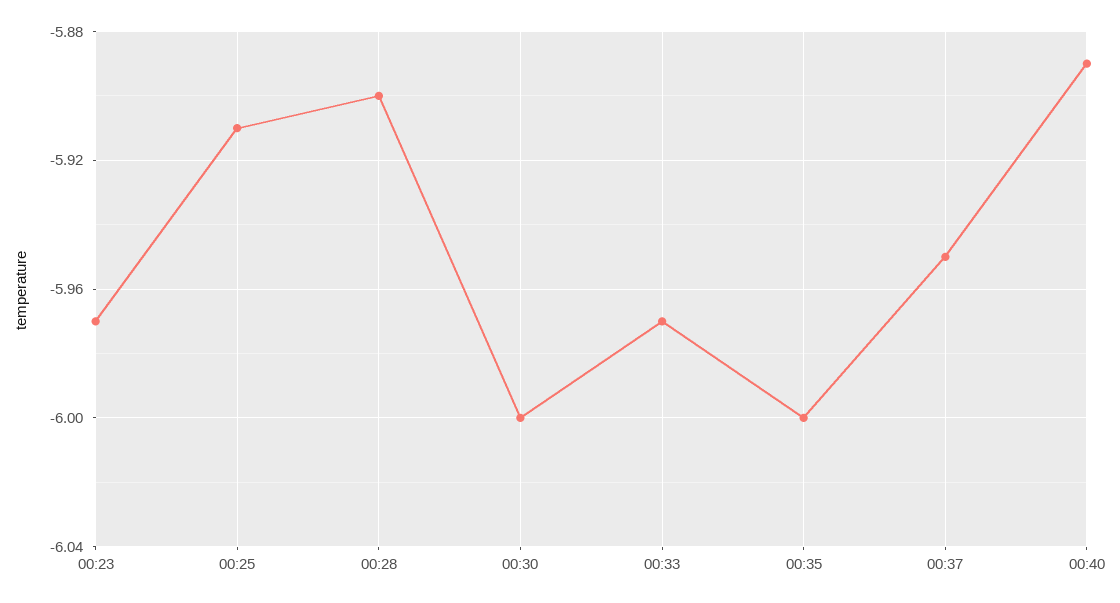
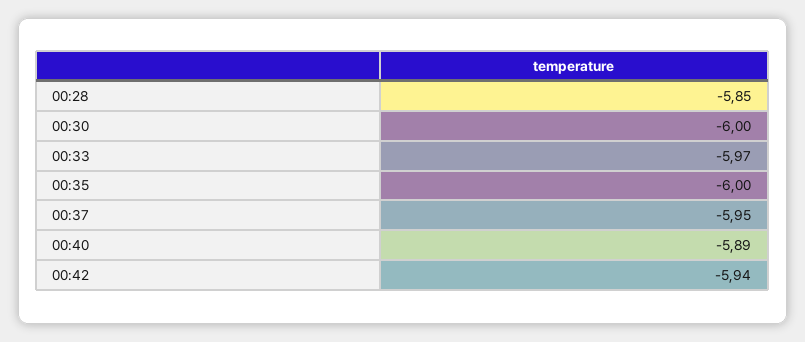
00:23: -5.97 -> none
00:25: -5.91 -> none
00:28: -5.9 -> -5.85
00:42: none -> -5.94

